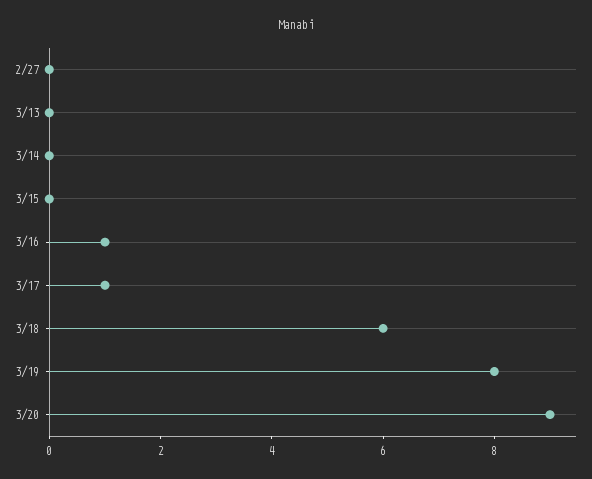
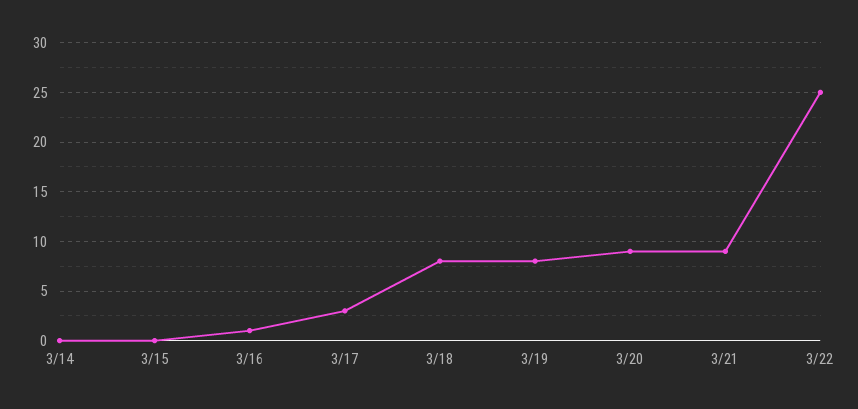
2/27: 0 -> none
3/13: 0 -> none
3/17: 1 -> 3
3/18: 6 -> 8
3/21: none -> 9
3/22: none -> 25

